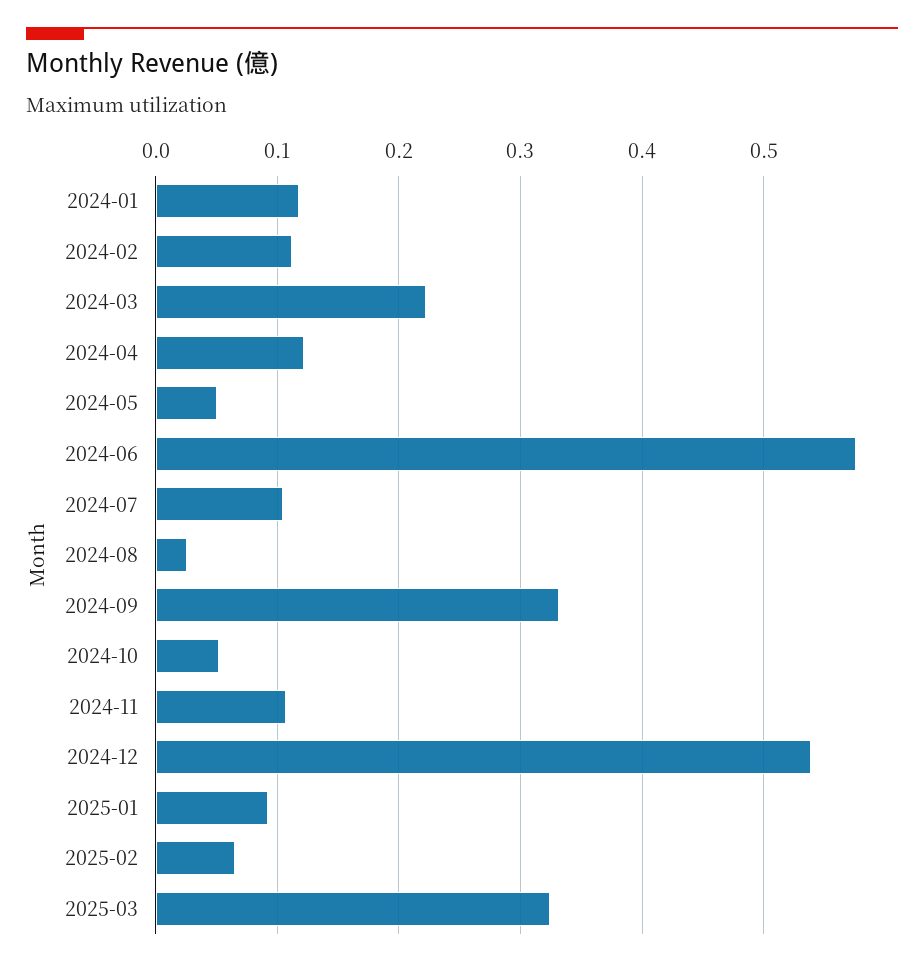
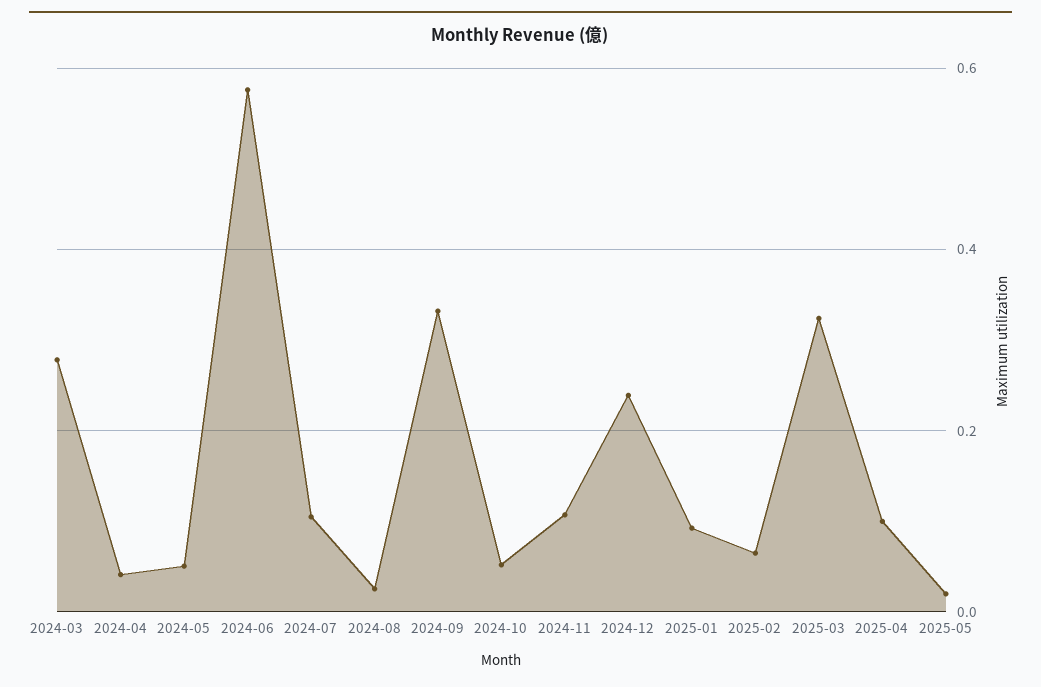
2024-01: 0.12 -> none
2024-02: 0.11 -> none
2024-03: 0.22 -> 0.28
2024-04: 0.12 -> 0.04
2024-12: 0.54 -> 0.24
2025-04: none -> 0.1
2025-05: none -> 0.02

